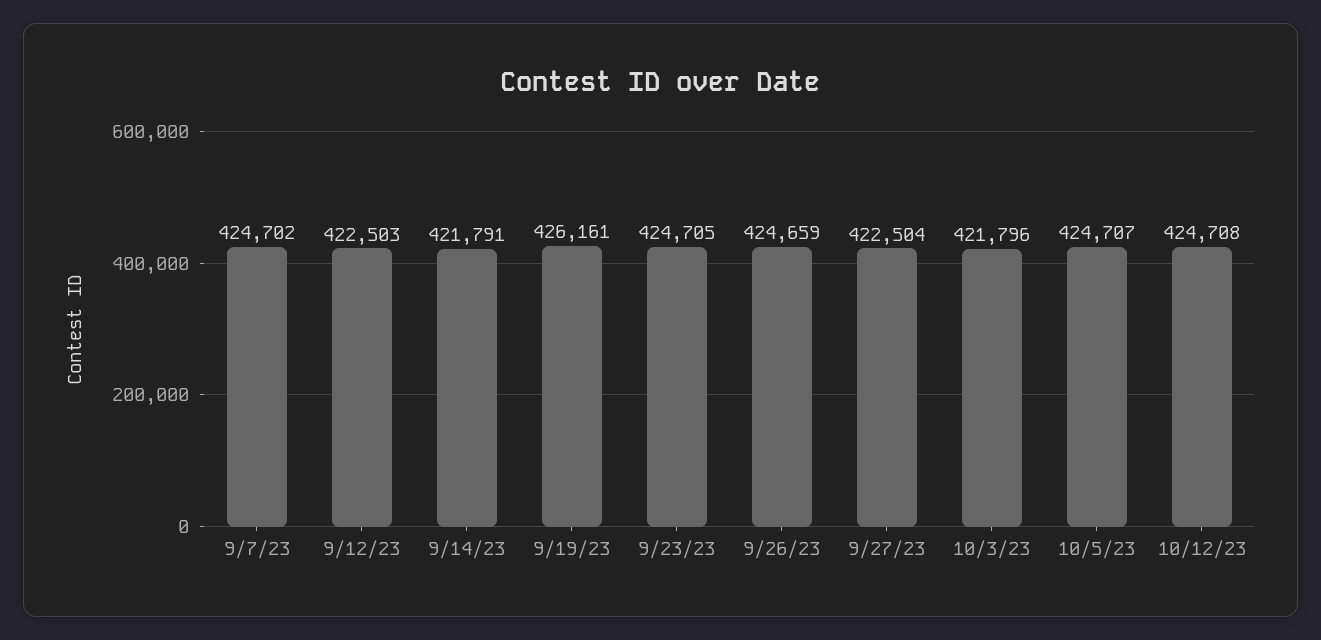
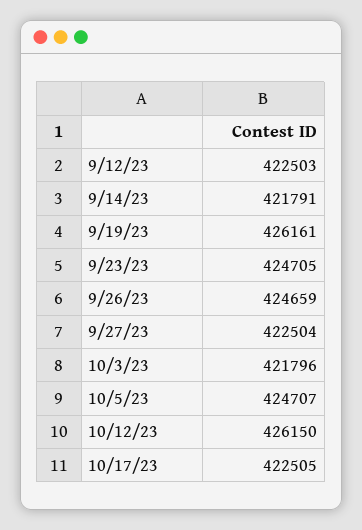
9/7/23: 424702 -> none
10/12/23: 424708 -> 426150
10/17/23: none -> 422505

